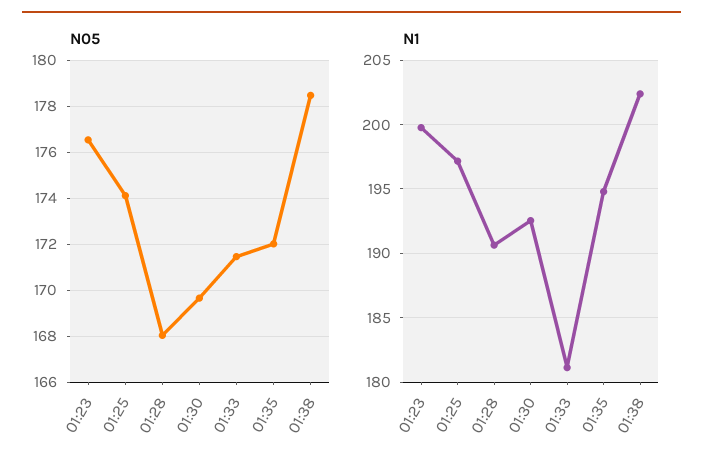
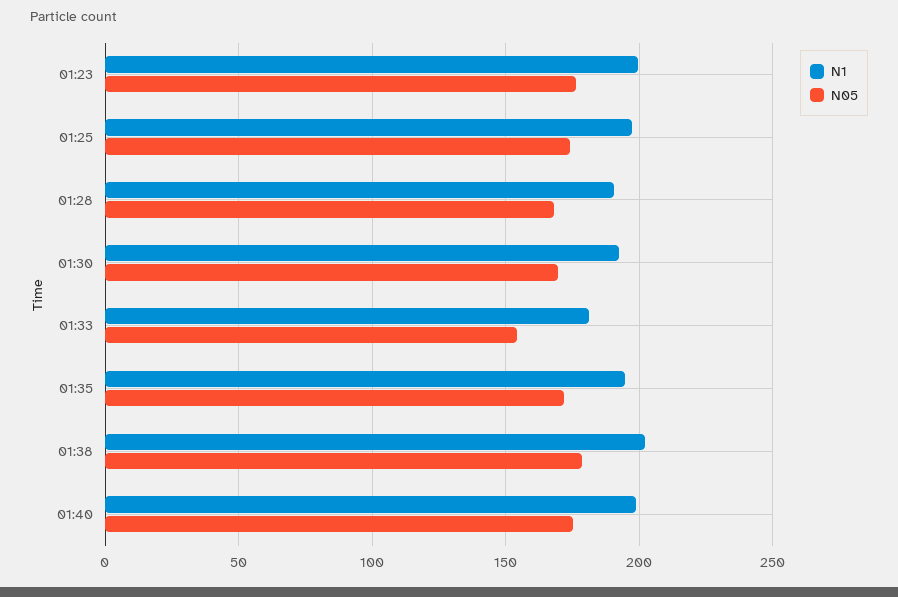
N05, 01:33: 171.5 -> 155
N1, 01:40: none -> 200
N05, 01:40: none -> 175

